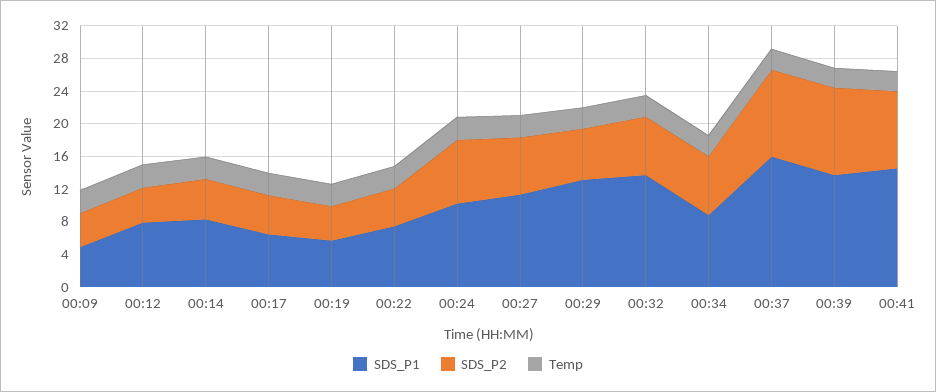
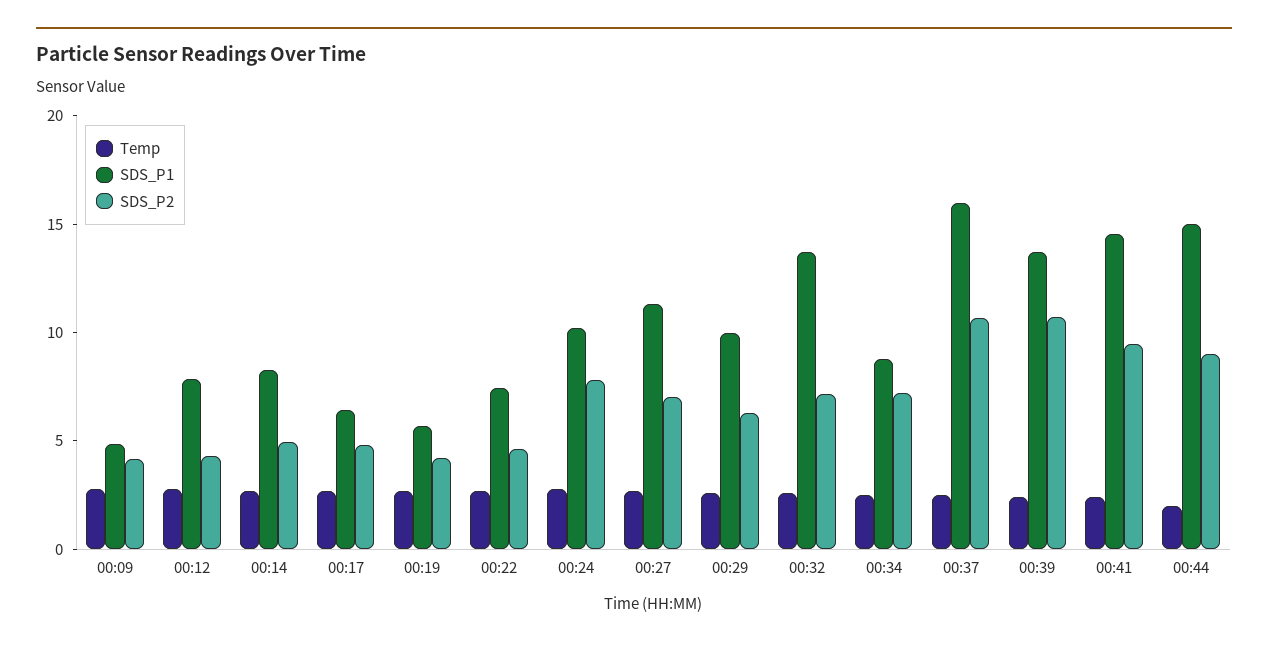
SDS_P1, 00:29: 13 -> 10
Temp, 00:44: none -> 2
SDS_P1, 00:44: none -> 15
SDS_P2, 00:44: none -> 9

